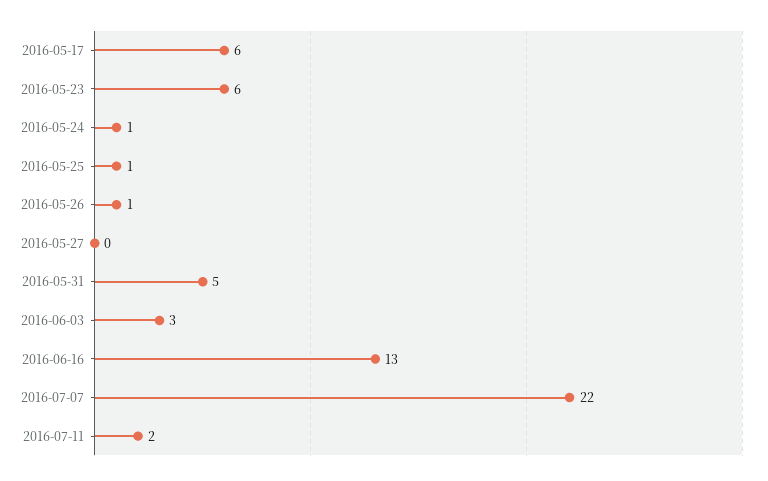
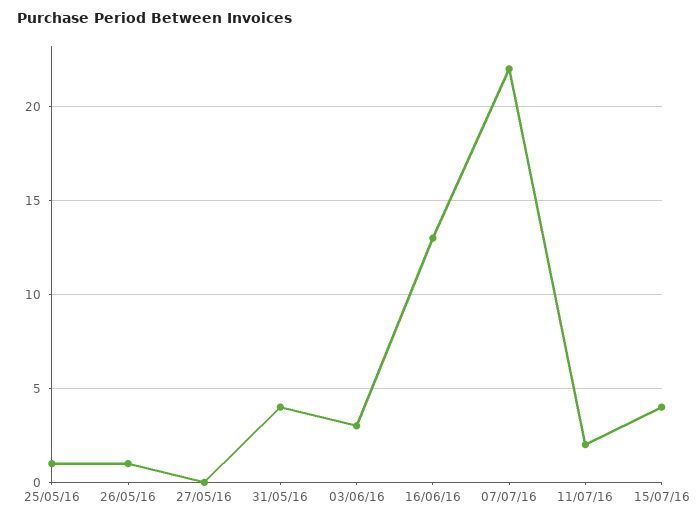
2016-05-17: 6 -> none
2016-05-23: 6 -> none
2016-05-24: 1 -> none
2016-05-31: 5 -> 4
15/07/16: none -> 4

